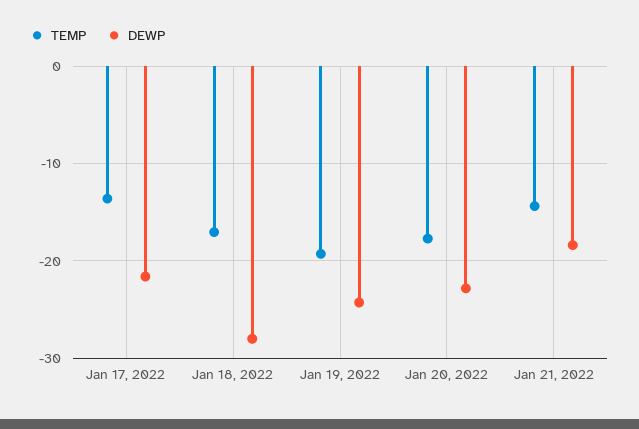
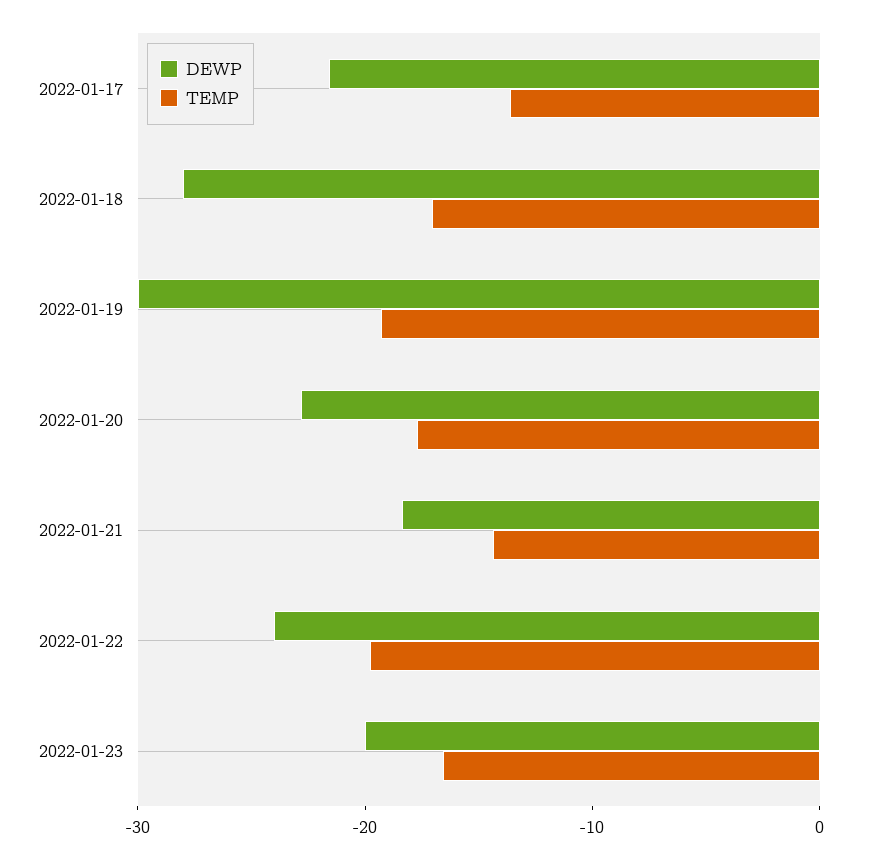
DEWP, Jan 19, 2022: -24 -> -30
DEWP, 2022-01-22: none -> -24
TEMP, 2022-01-22: none -> -20
DEWP, 2022-01-23: none -> -20
TEMP, 2022-01-23: none -> -16

